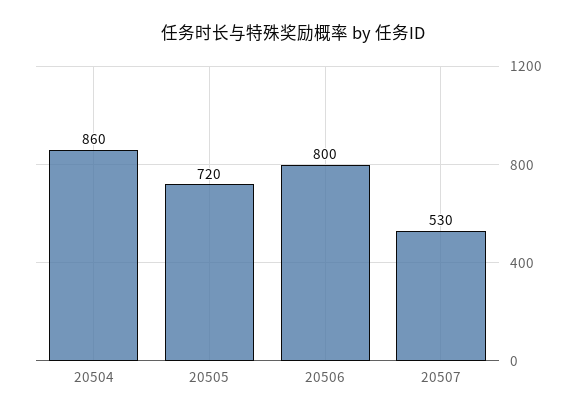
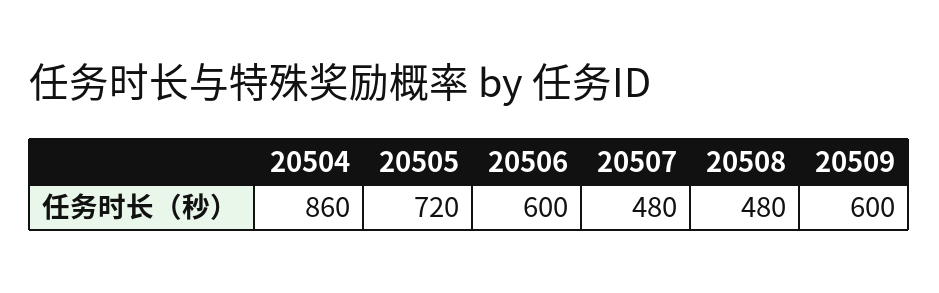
20506: 800 -> 600
20507: 530 -> 480
20508: none -> 480
20509: none -> 600

